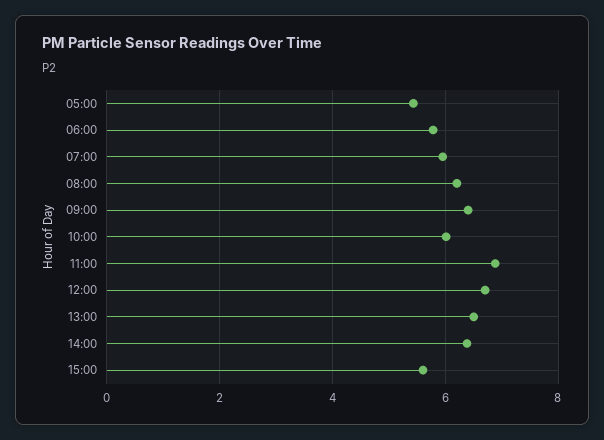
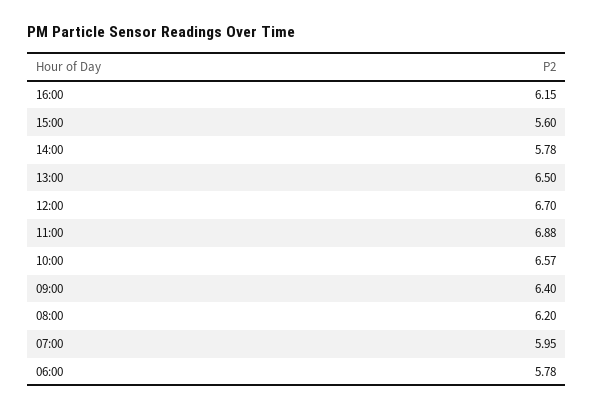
05:00: 5.4 -> none
10:00: 6 -> 6.57
14:00: 6.4 -> 5.78
16:00: none -> 6.15

